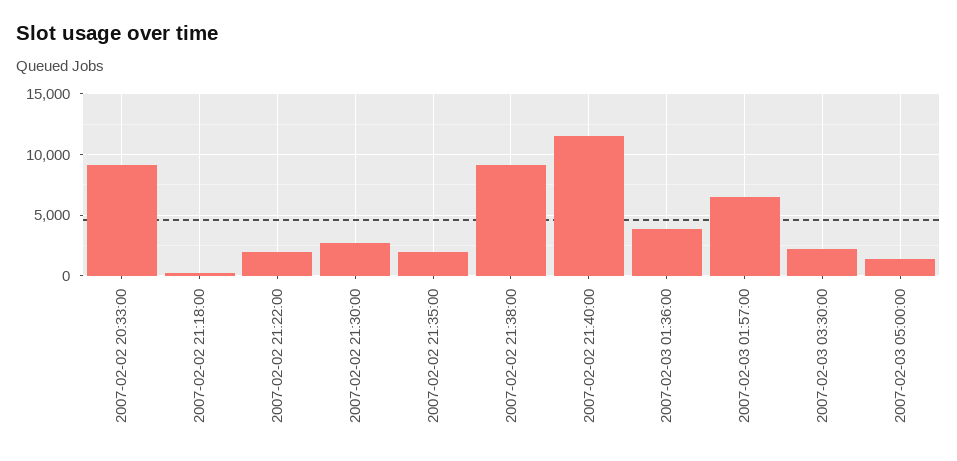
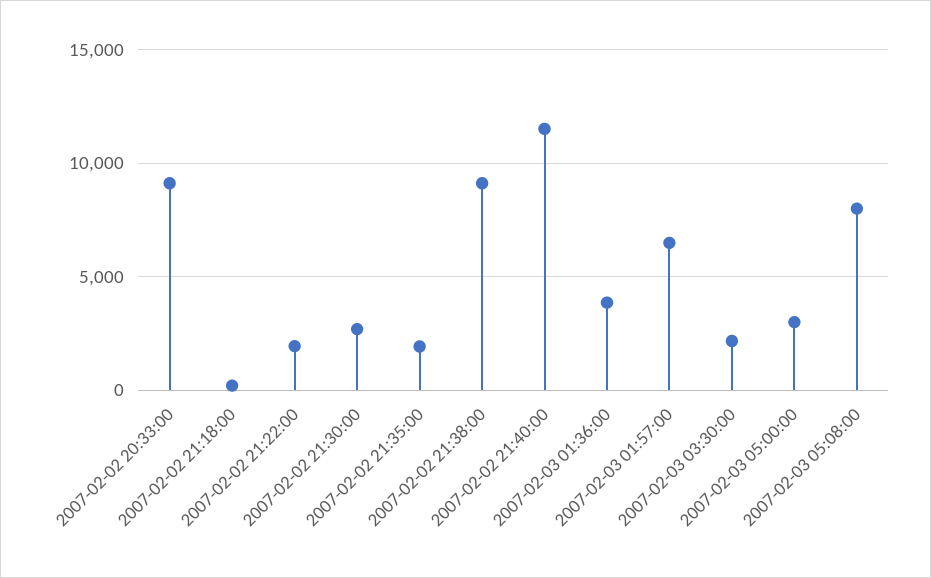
2007-02-03 05:00:00: 1500 -> 3000
2007-02-03 05:08:00: none -> 8000

